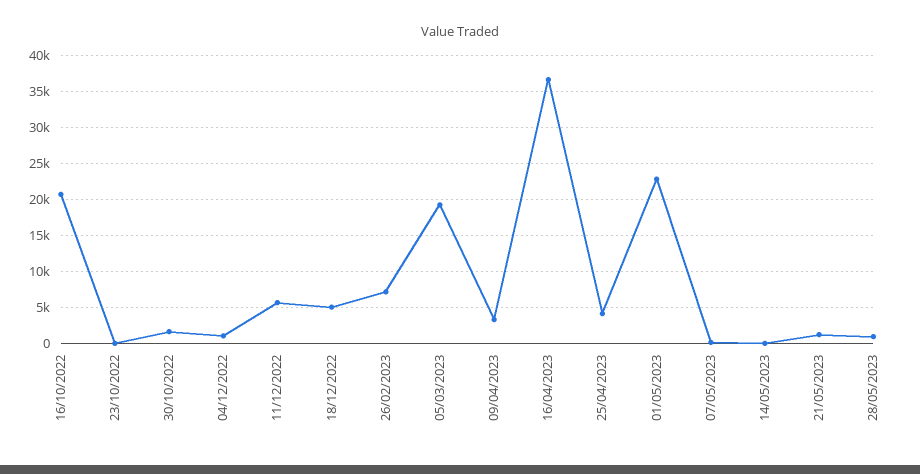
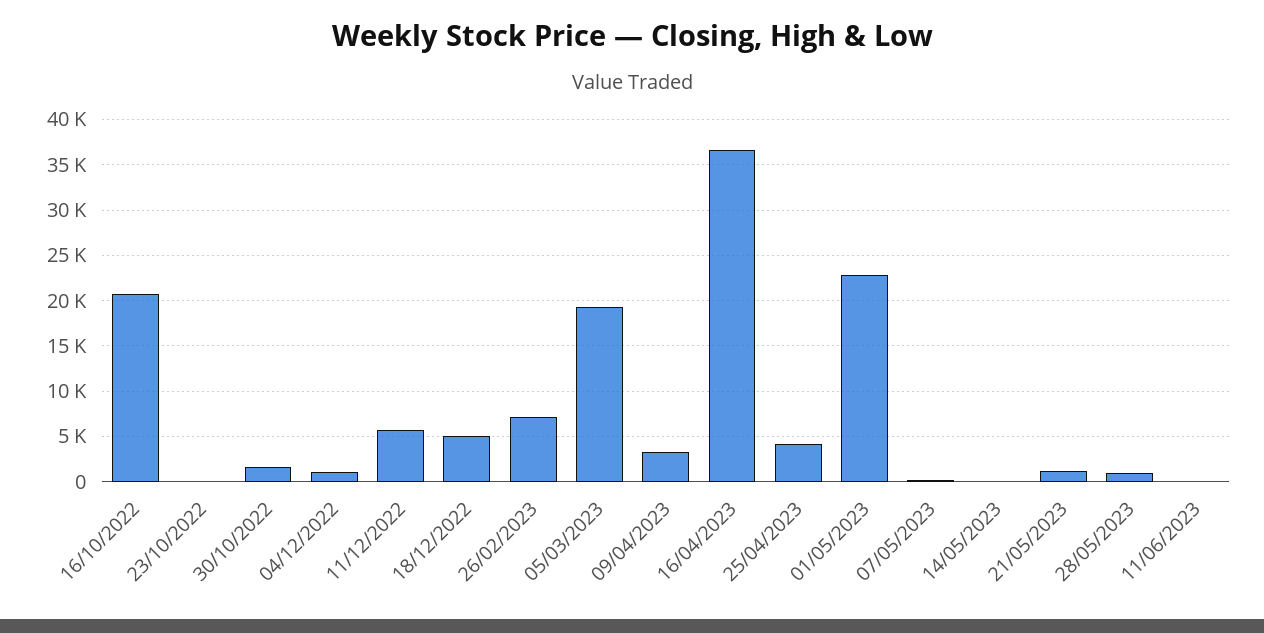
11/06/2023: none -> 0

